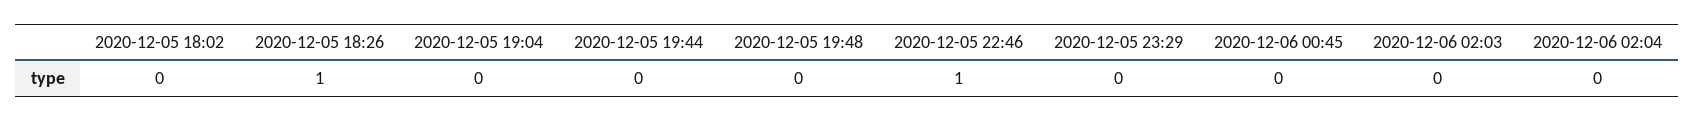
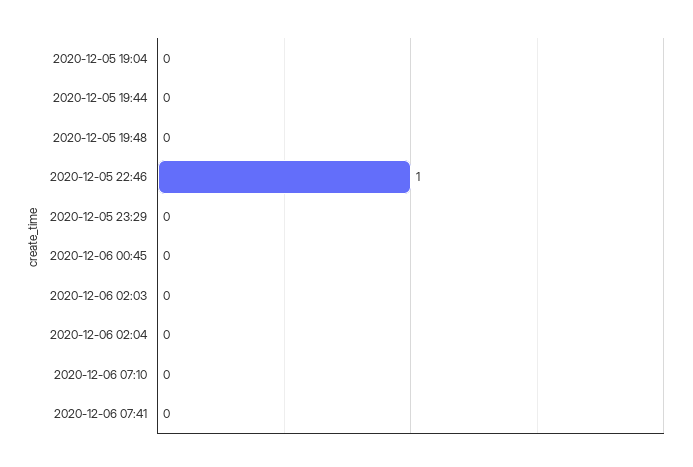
2020-12-05 18:02: 0 -> none
2020-12-05 18:26: 1 -> none
2020-12-06 07:10: none -> 0
2020-12-06 07:41: none -> 0

